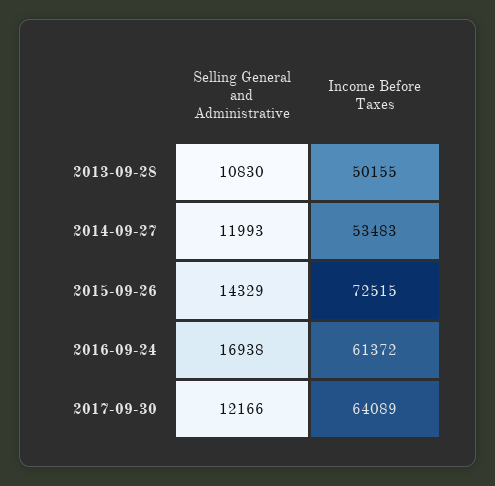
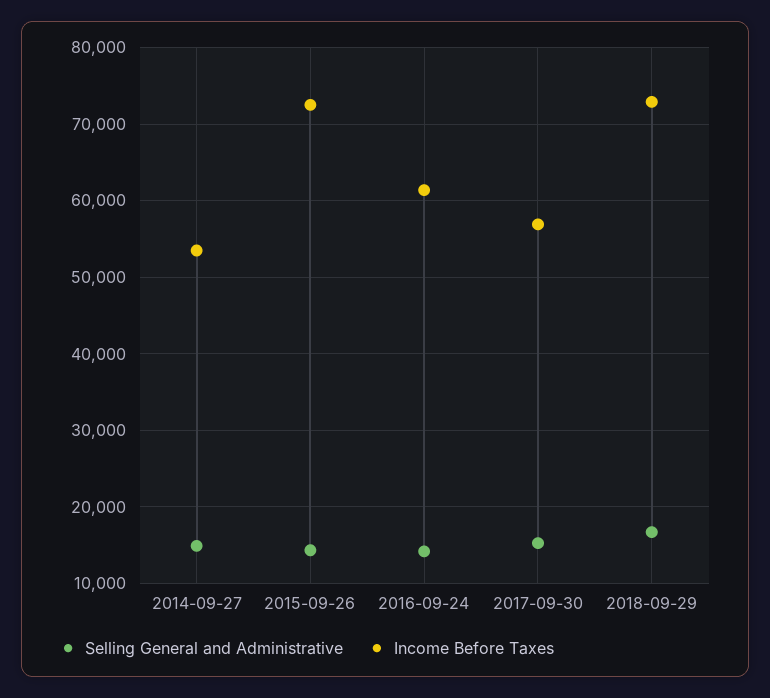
Selling General and Administrative, 2013-09-28: 10830 -> none
Income Before Taxes, 2013-09-28: 50155 -> none
Selling General and Administrative, 2014-09-27: 11993 -> 15000
Selling General and Administrative, 2016-09-24: 16938 -> 14000
Selling General and Administrative, 2017-09-30: 12166 -> 15000
Income Before Taxes, 2017-09-30: 64089 -> 57000
Selling General and Administrative, 2018-09-29: none -> 17000
Income Before Taxes, 2018-09-29: none -> 73000

